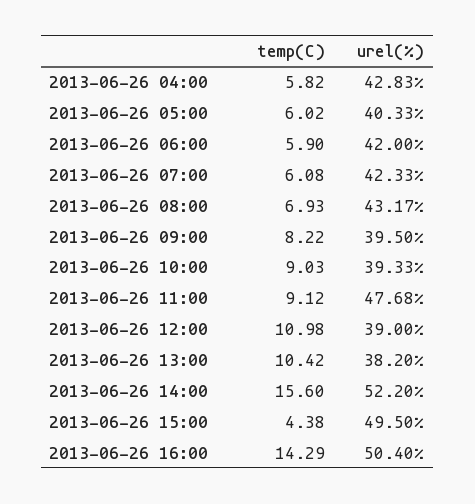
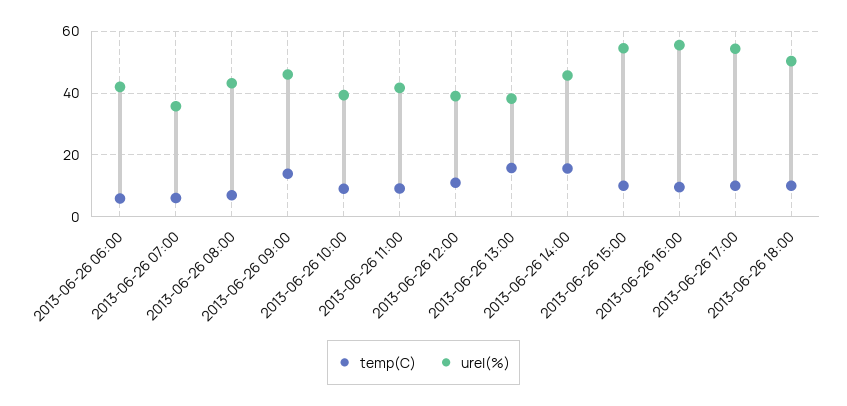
temp(C), 2013-06-26 04:00: 5.82 -> none
urel(%), 2013-06-26 04:00: 42.83 -> none
temp(C), 2013-06-26 05:00: 6.02 -> none
urel(%), 2013-06-26 05:00: 40.33 -> none
urel(%), 2013-06-26 07:00: 42.33 -> 36
temp(C), 2013-06-26 09:00: 8.22 -> 14
urel(%), 2013-06-26 09:00: 39.5 -> 46
urel(%), 2013-06-26 11:00: 47.68 -> 42
temp(C), 2013-06-26 13:00: 10.42 -> 16
urel(%), 2013-06-26 14:00: 52.2 -> 46
temp(C), 2013-06-26 15:00: 4.38 -> 10
urel(%), 2013-06-26 15:00: 49.5 -> 54
temp(C), 2013-06-26 16:00: 14.29 -> 10
urel(%), 2013-06-26 16:00: 50.4 -> 56
temp(C), 2013-06-26 17:00: none -> 10
urel(%), 2013-06-26 17:00: none -> 54
temp(C), 2013-06-26 18:00: none -> 10
urel(%), 2013-06-26 18:00: none -> 50

